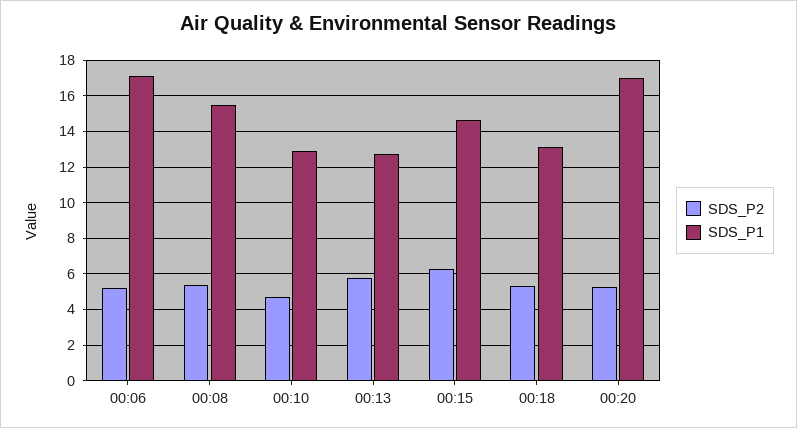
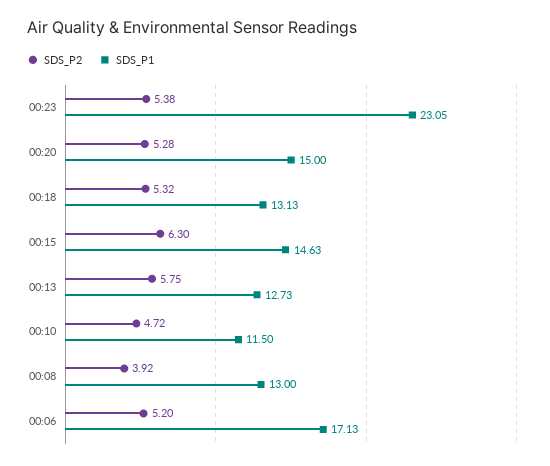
SDS_P2, 00:08: 5.5 -> 3.92
SDS_P1, 00:08: 15.5 -> 13
SDS_P1, 00:10: 13 -> 11.5
SDS_P1, 00:20: 17 -> 15
SDS_P2, 00:23: none -> 5.38
SDS_P1, 00:23: none -> 23.05

